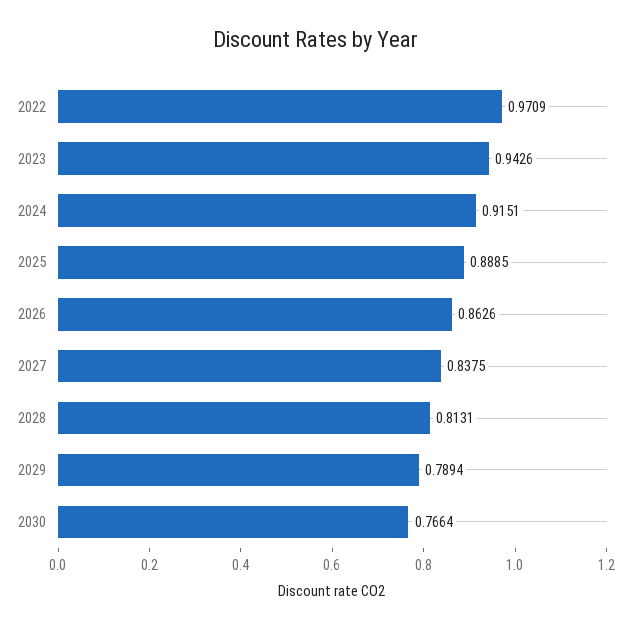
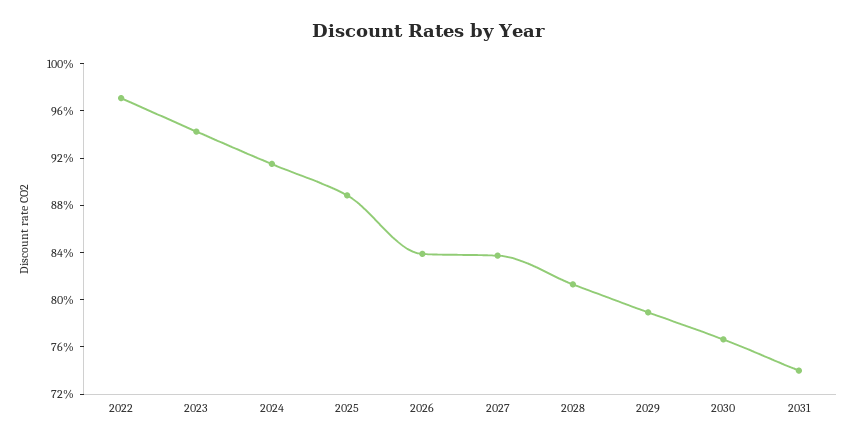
2026: 0.8626 -> 0.84
2031: none -> 0.74

